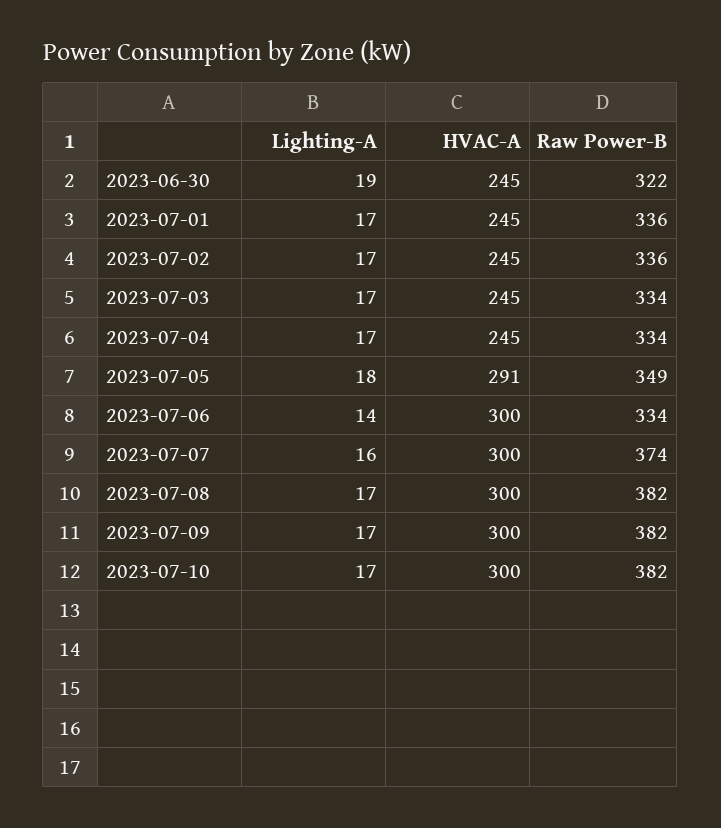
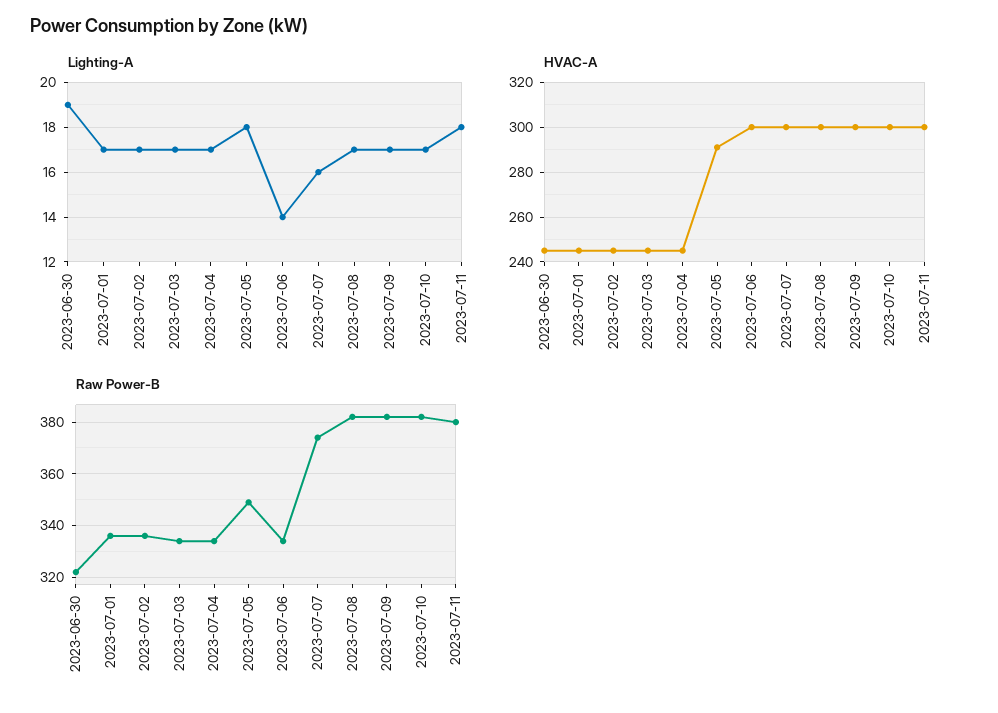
Lighting-A, 2023-07-11: none -> 18
HVAC-A, 2023-07-11: none -> 300
Raw Power-B, 2023-07-11: none -> 380

